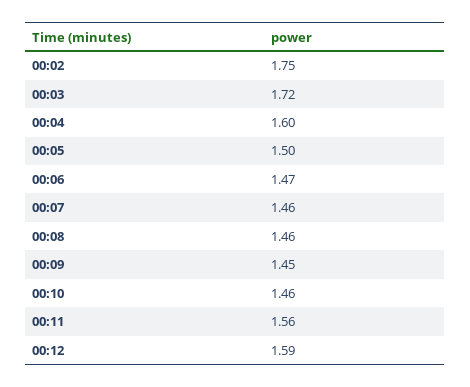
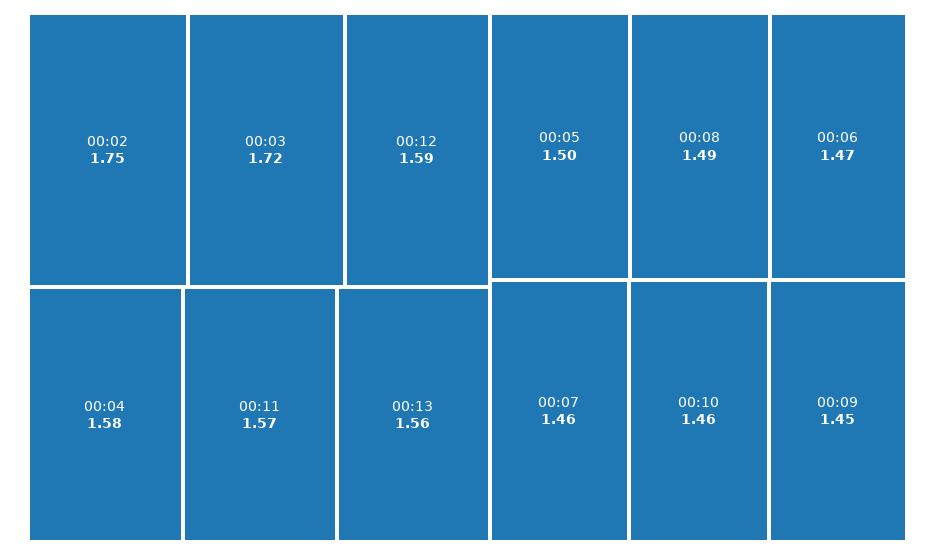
00:04: 1.6 -> 1.58
00:08: 1.46 -> 1.49
00:11: 1.56 -> 1.57
00:13: none -> 1.56

